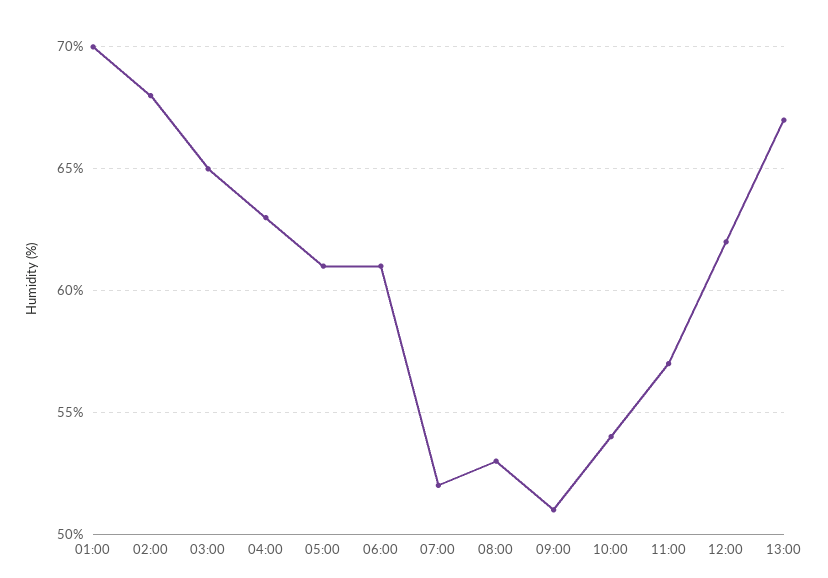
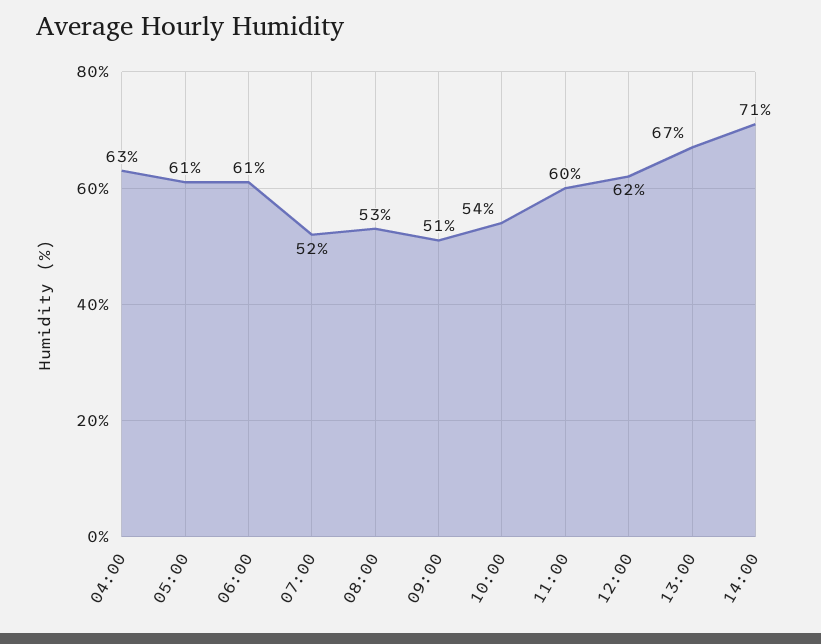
01:00: 70 -> none
02:00: 68 -> none
03:00: 65 -> none
11:00: 57 -> 60
14:00: none -> 71

